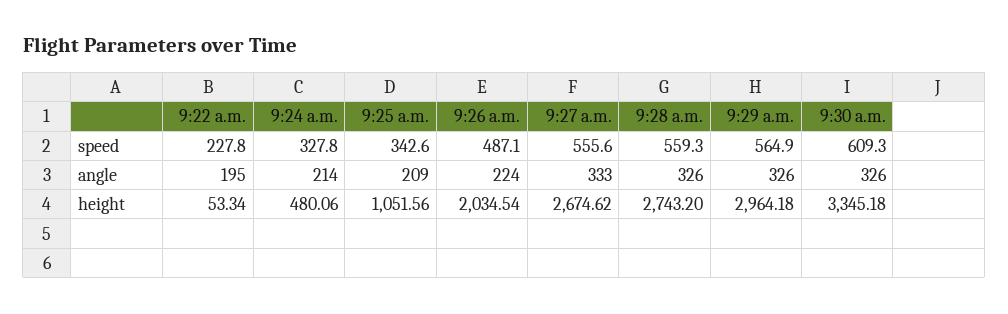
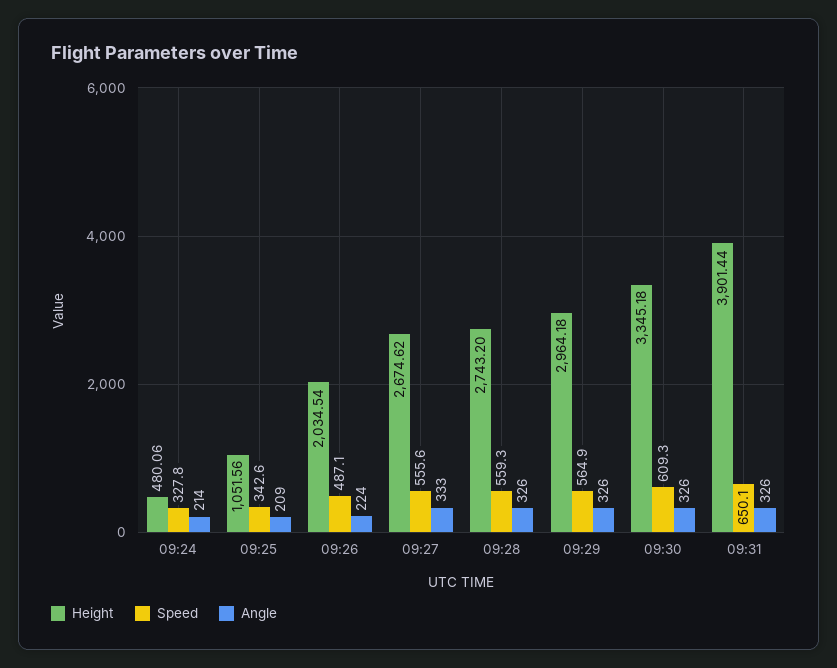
speed, 9:22 a.m.: 227.8 -> none
angle, 9:22 a.m.: 195 -> none
height, 9:22 a.m.: 53.34 -> none
height, 09:31: none -> 3901.44
speed, 09:31: none -> 650.1
angle, 09:31: none -> 326

